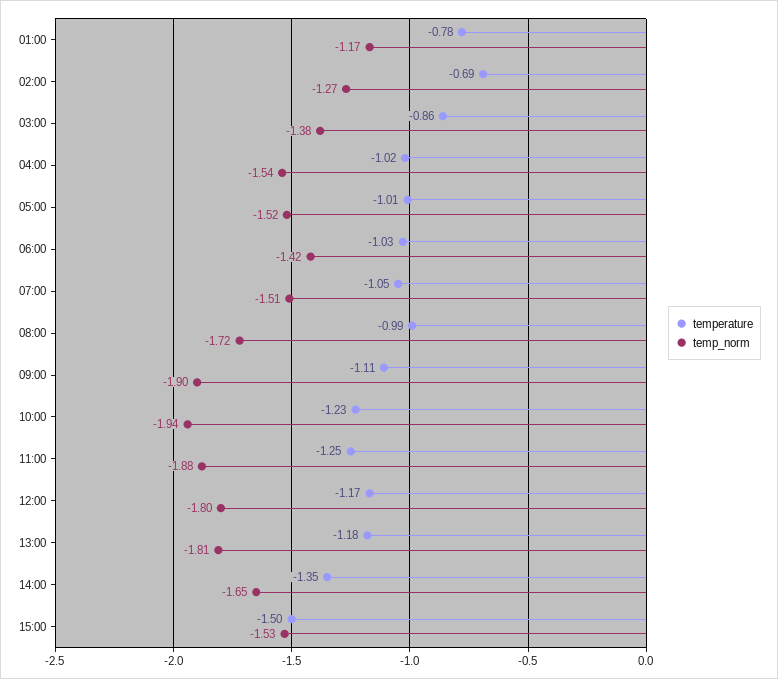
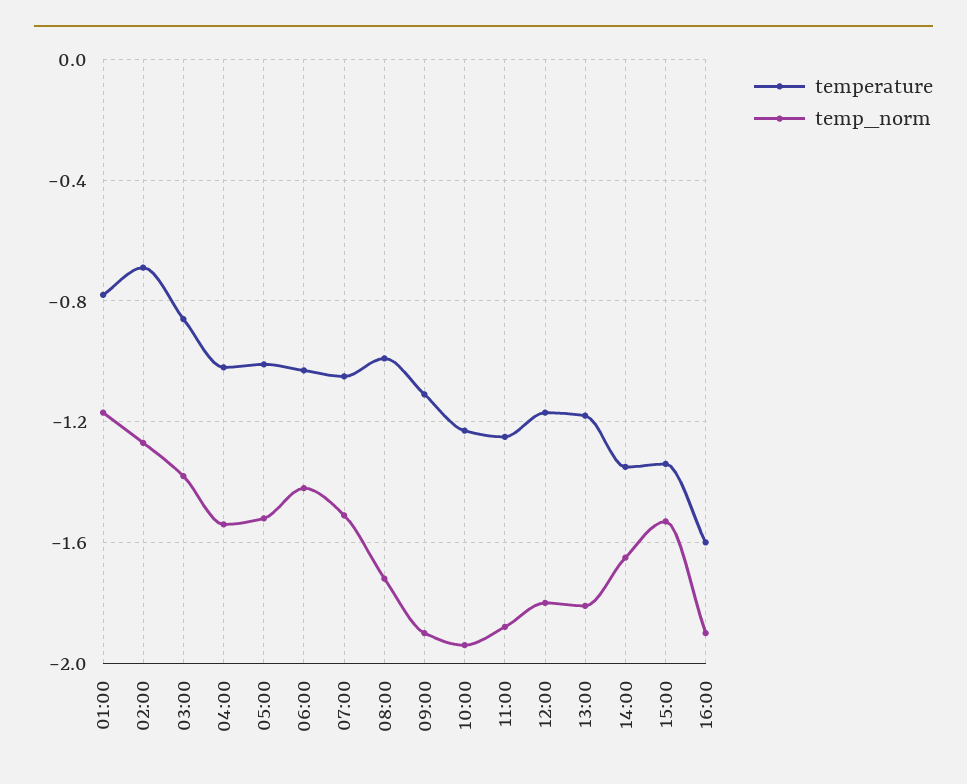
temperature, 15:00: -1.5 -> -1.35
temperature, 16:00: none -> -1.6
temp_norm, 16:00: none -> -1.9

